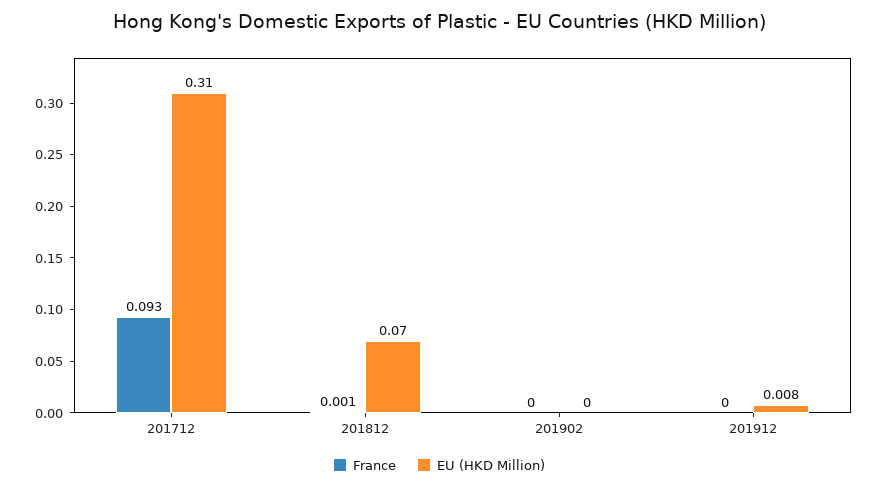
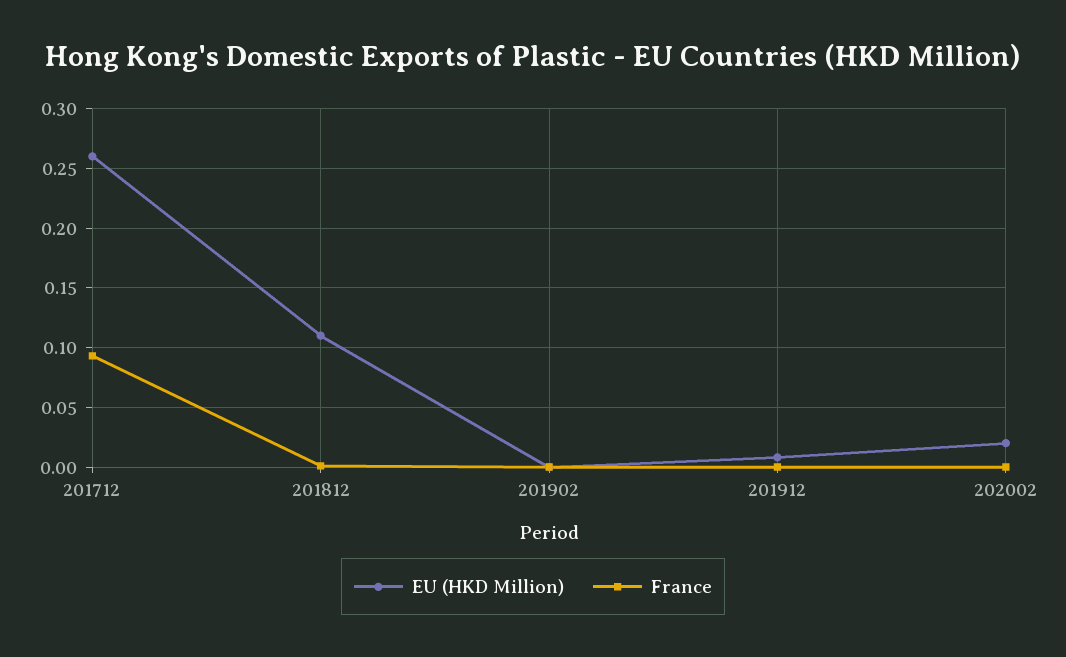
EU (HKD Million), 201712: 0.31 -> 0.26
EU (HKD Million), 201812: 0.07 -> 0.11
EU (HKD Million), 202002: none -> 0.02
France, 202002: none -> 0

